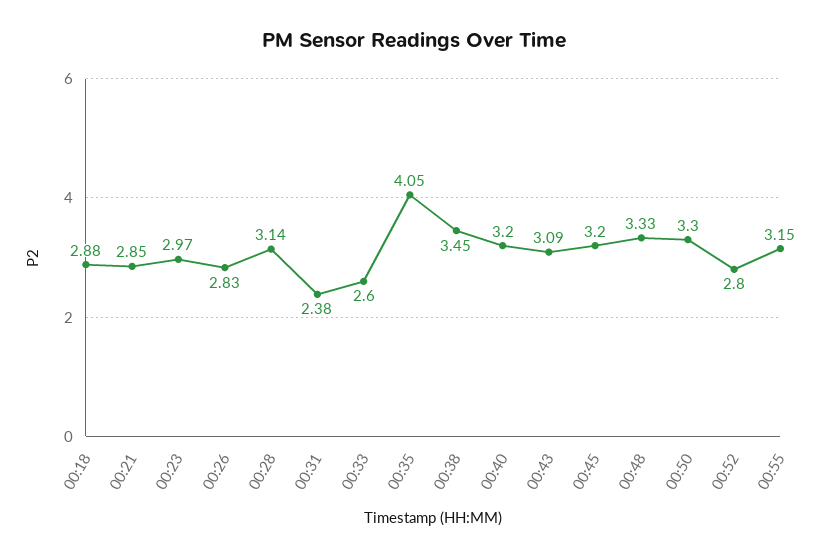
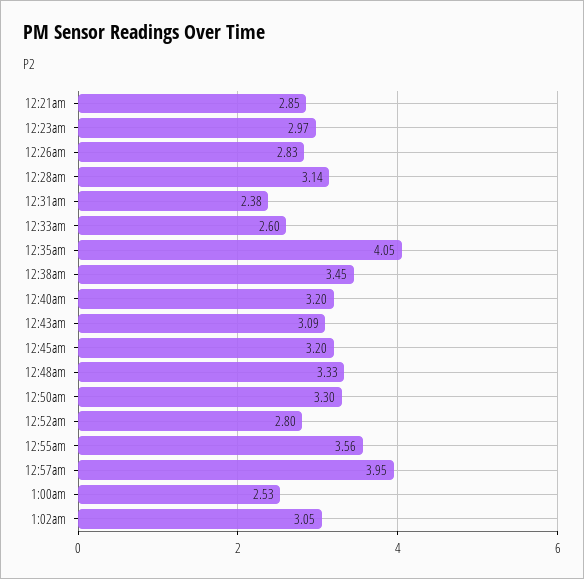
00:18: 2.88 -> none
00:55: 3.15 -> 3.56
12:57am: none -> 3.95
1:00am: none -> 2.53
1:02am: none -> 3.05

